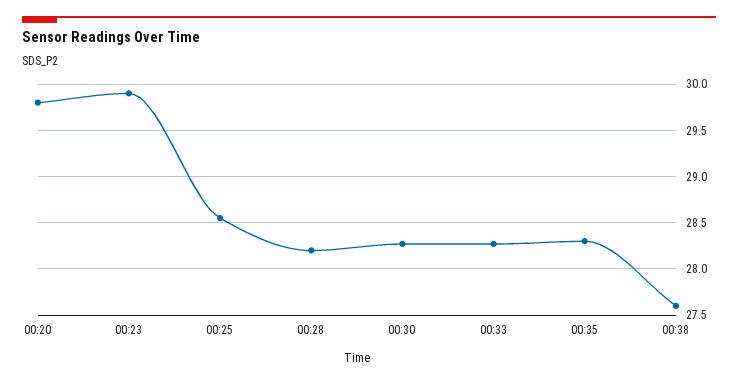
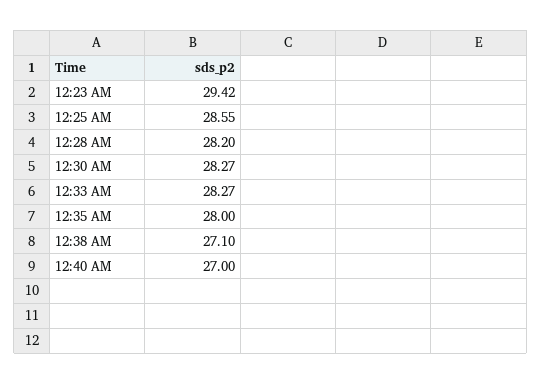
00:20: 29.8 -> none
00:23: 29.9 -> 29.42
00:35: 28.3 -> 28
00:38: 27.6 -> 27.1
12:40 AM: none -> 27

